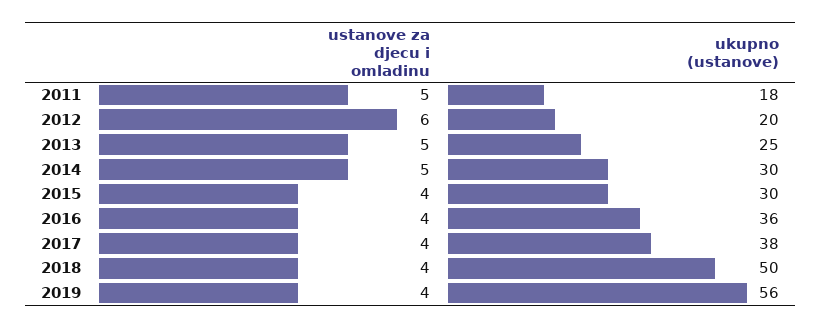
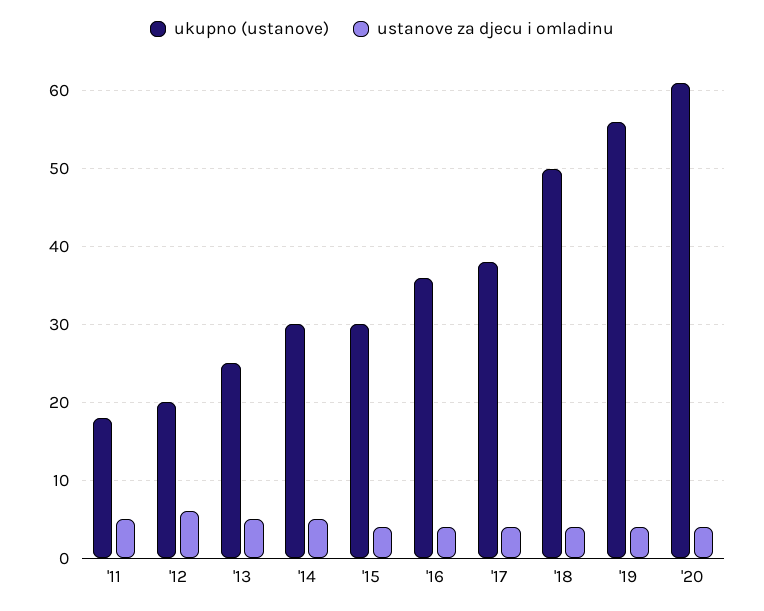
ukupno (ustanove), '20: none -> 61
ustanove za djecu i omladinu, '20: none -> 4

